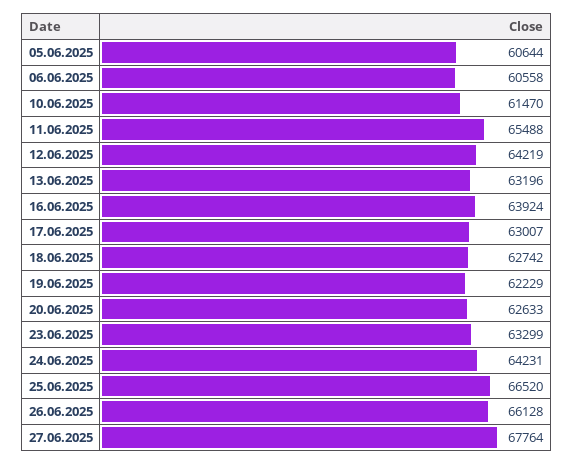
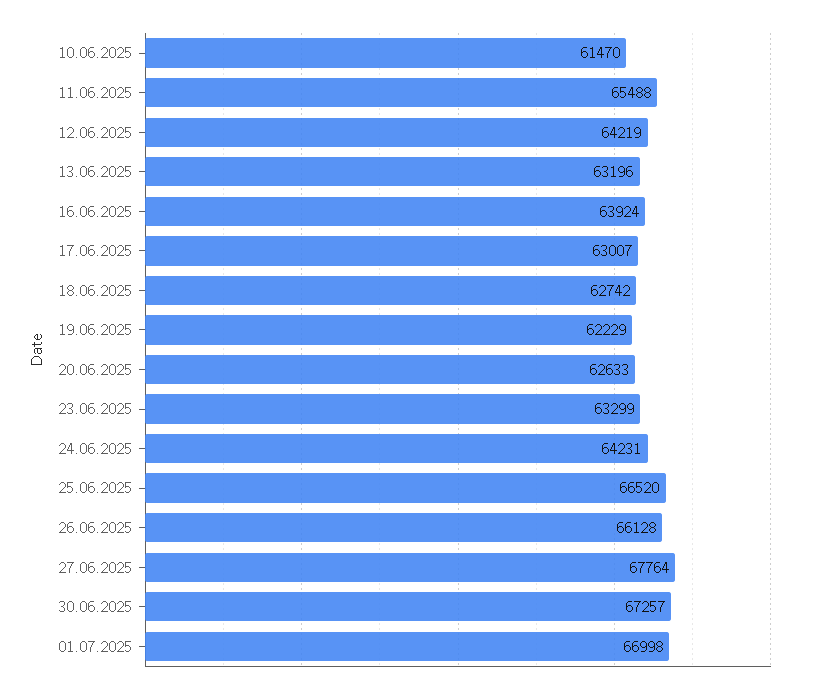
05.06.2025: 60644 -> none
06.06.2025: 60558 -> none
30.06.2025: none -> 67257
01.07.2025: none -> 66998

